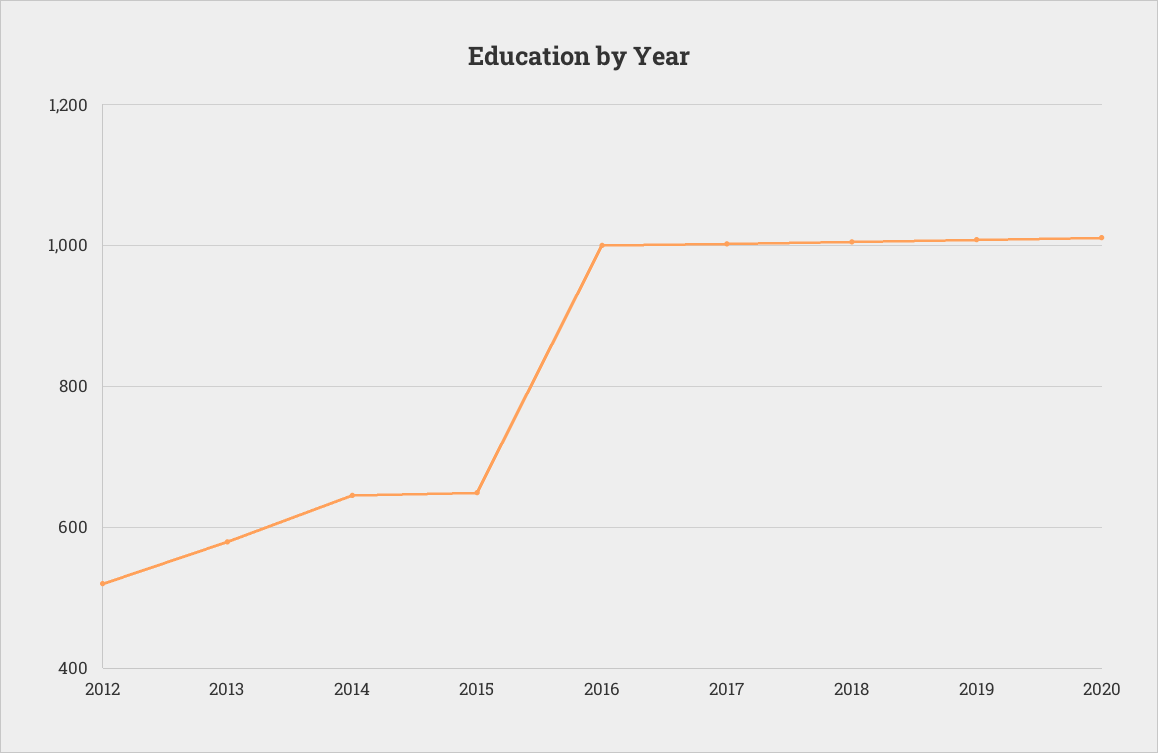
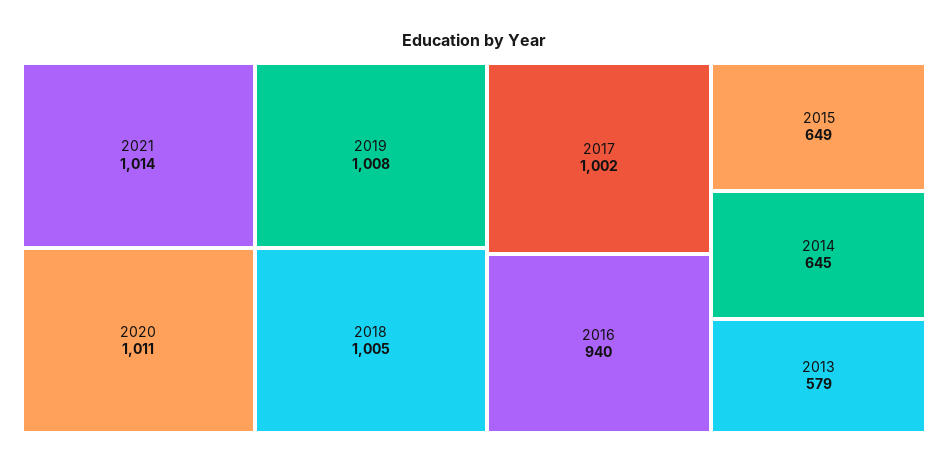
2012: 520 -> none
2016: 1000 -> 940
2021: none -> 1014

